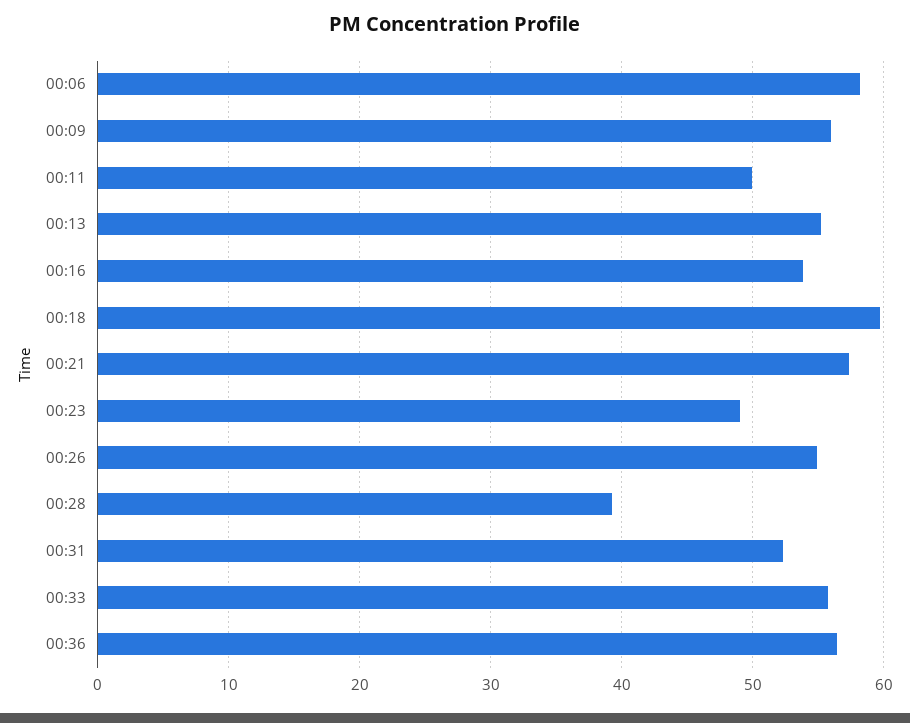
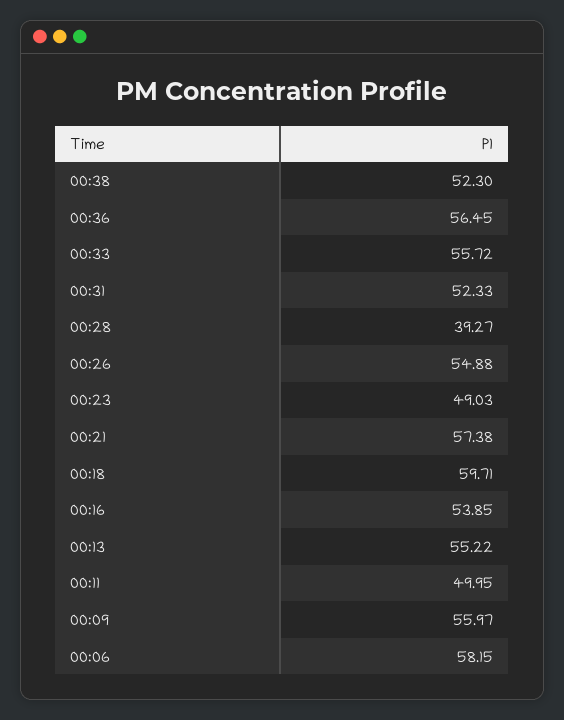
00:38: none -> 52.3

